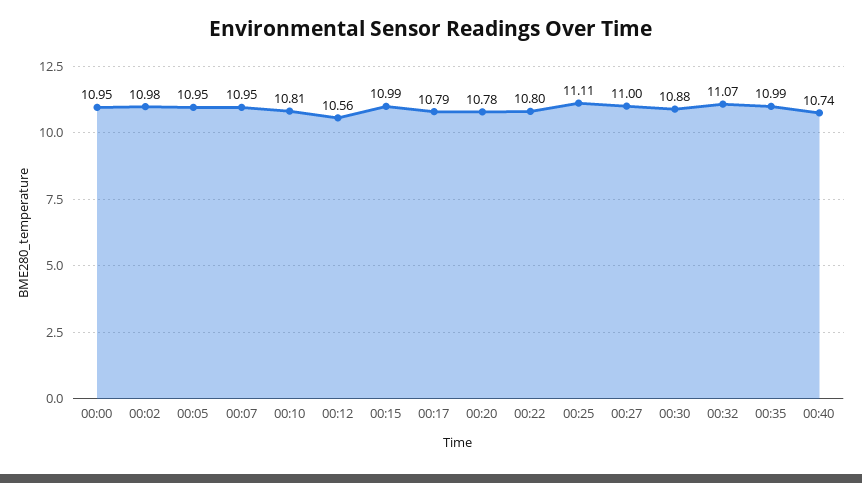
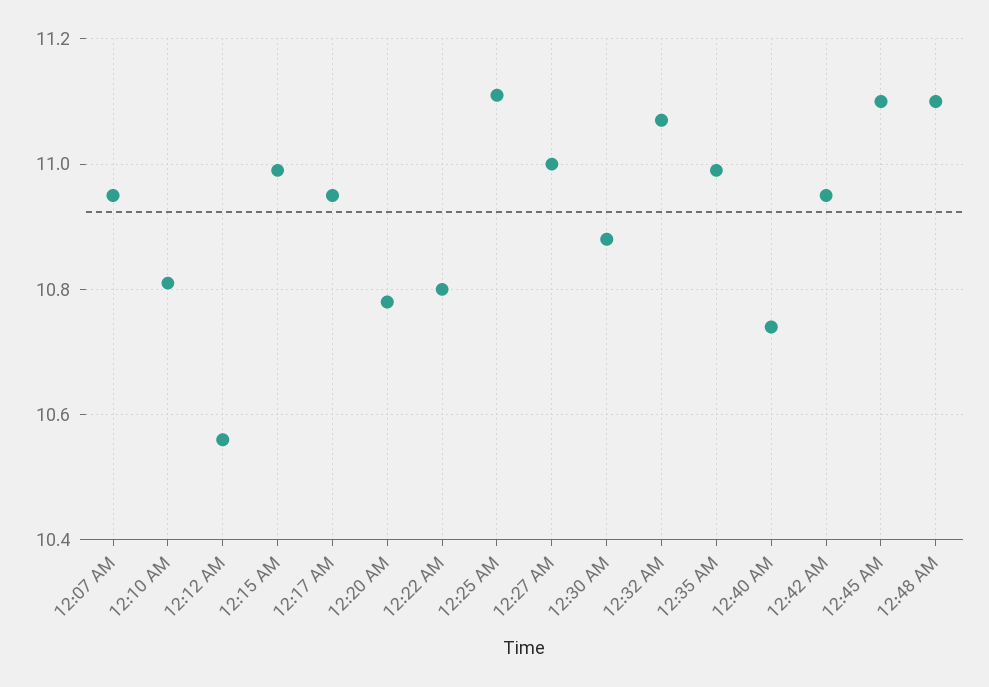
00:00: 10.95 -> none
00:02: 10.98 -> none
00:05: 10.95 -> none
00:17: 10.79 -> 10.95
12:42 AM: none -> 10.95
12:45 AM: none -> 11.1
12:48 AM: none -> 11.1

